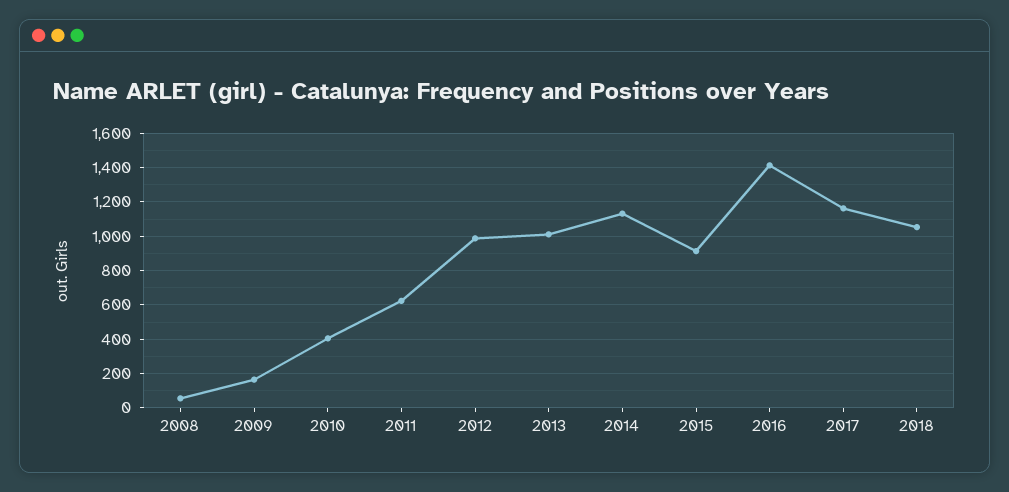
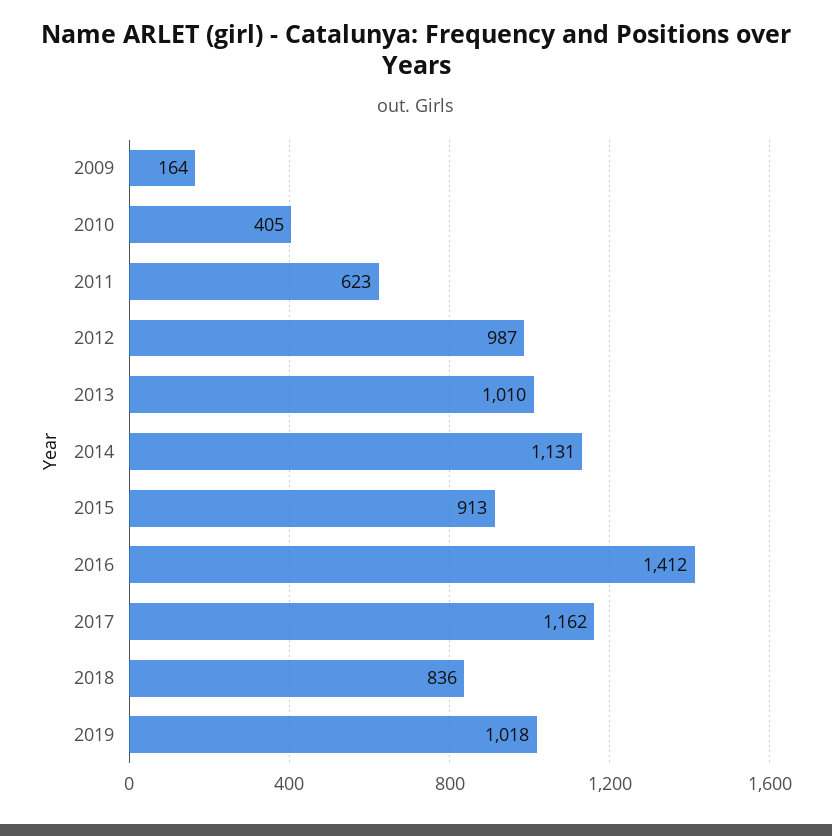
2008: 50 -> none
2018: 1050 -> 836
2019: none -> 1018

